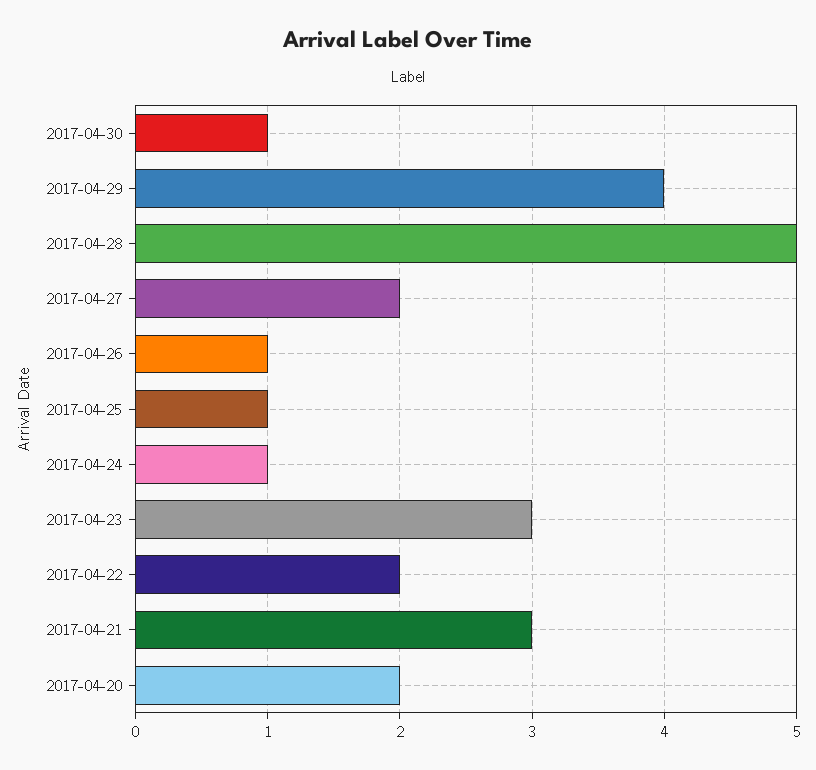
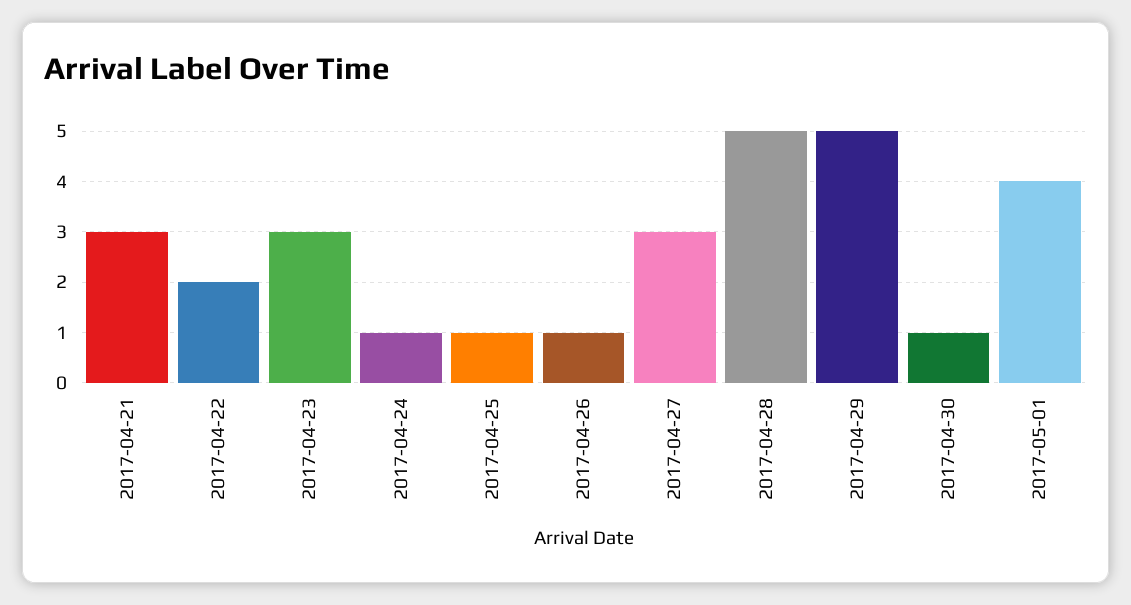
2017-04-29: 4 -> 5
2017-04-27: 2 -> 3
2017-04-20: 2 -> none
2017-05-01: none -> 4

